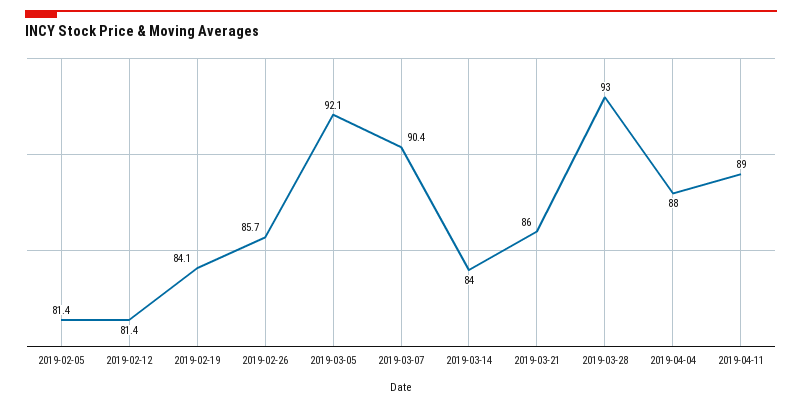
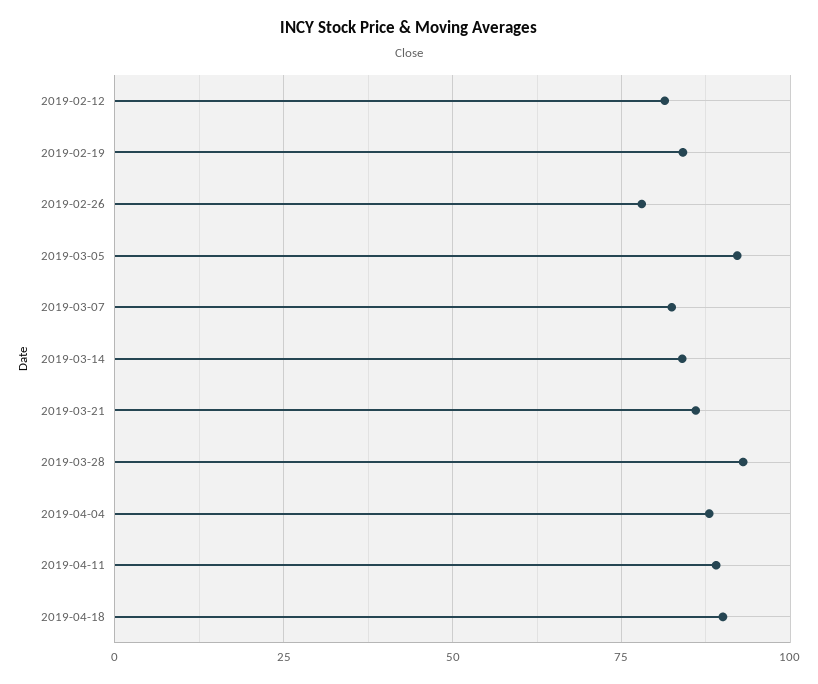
2019-02-05: 81.4 -> none
2019-02-26: 85.7 -> 77.5
2019-03-07: 90.4 -> 82.5
2019-04-18: none -> 90

